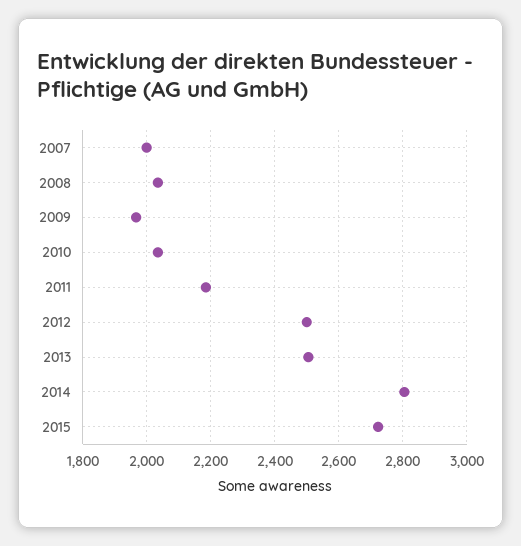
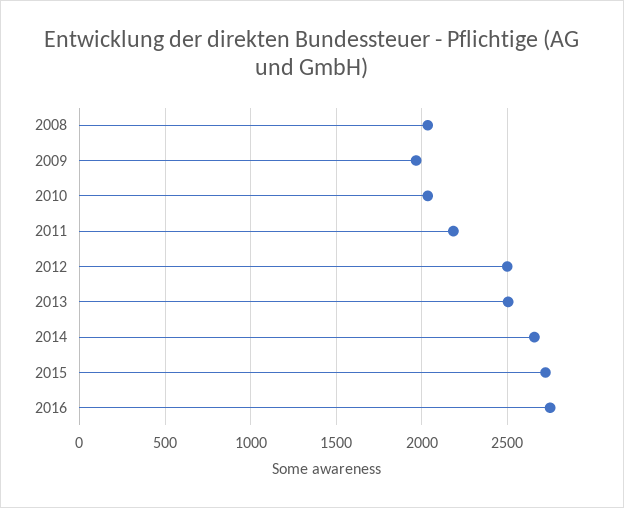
2007: 2000 -> none
2014: 2800 -> 2650
2016: none -> 2750

